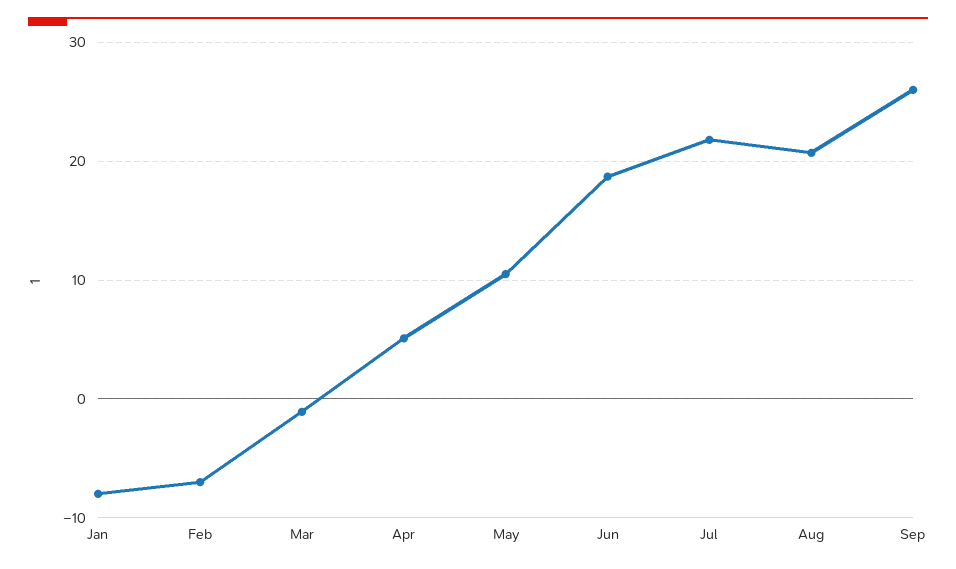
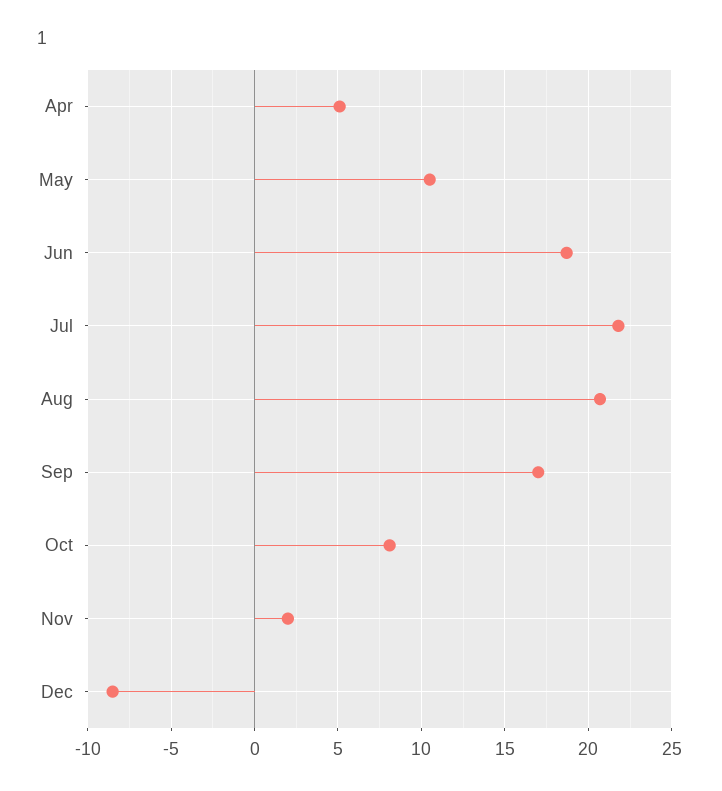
Jan: -8 -> none
Feb: -7 -> none
Mar: -1 -> none
Sep: 26 -> 17
Oct: none -> 8
Nov: none -> 2
Dec: none -> -8.5

